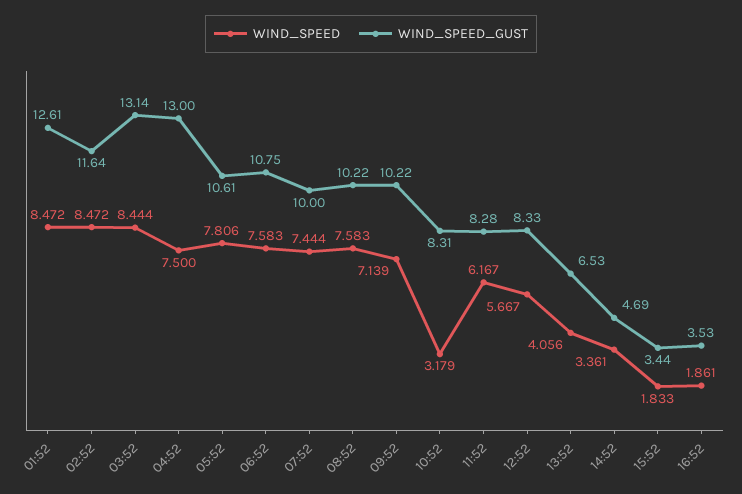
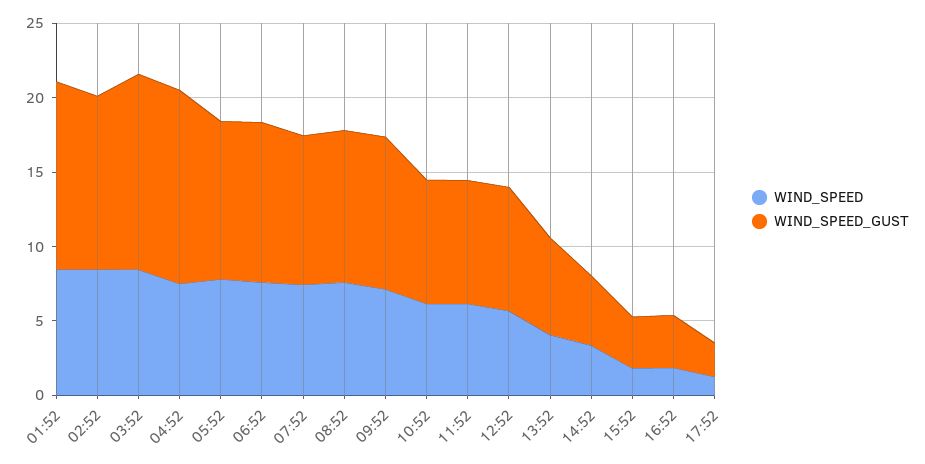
WIND_SPEED, 10:52: 3.179 -> 6
WIND_SPEED, 17:52: none -> 1
WIND_SPEED_GUST, 17:52: none -> 2

